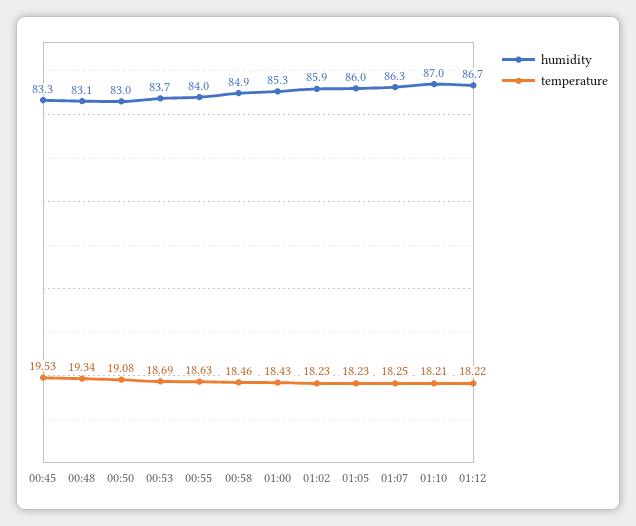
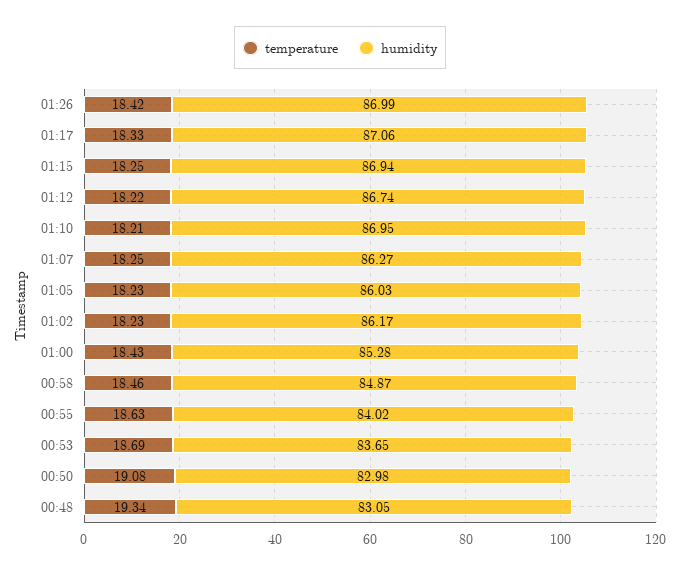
humidity, 00:45: 83.3 -> none
temperature, 00:45: 19.53 -> none
humidity, 01:02: 85.9 -> 86.17
temperature, 01:26: none -> 18.42
humidity, 01:26: none -> 86.99
temperature, 01:17: none -> 18.33
humidity, 01:17: none -> 87.06
temperature, 01:15: none -> 18.25
humidity, 01:15: none -> 86.94

